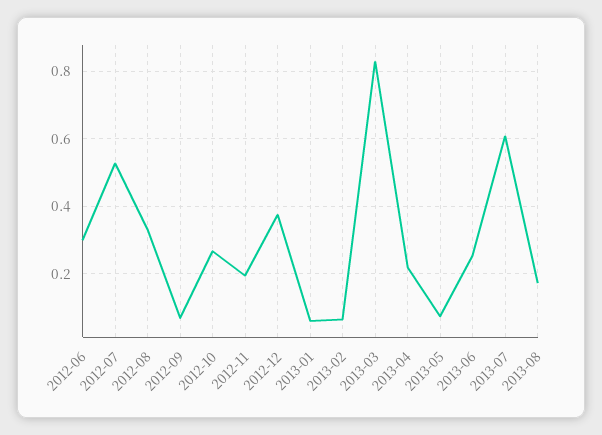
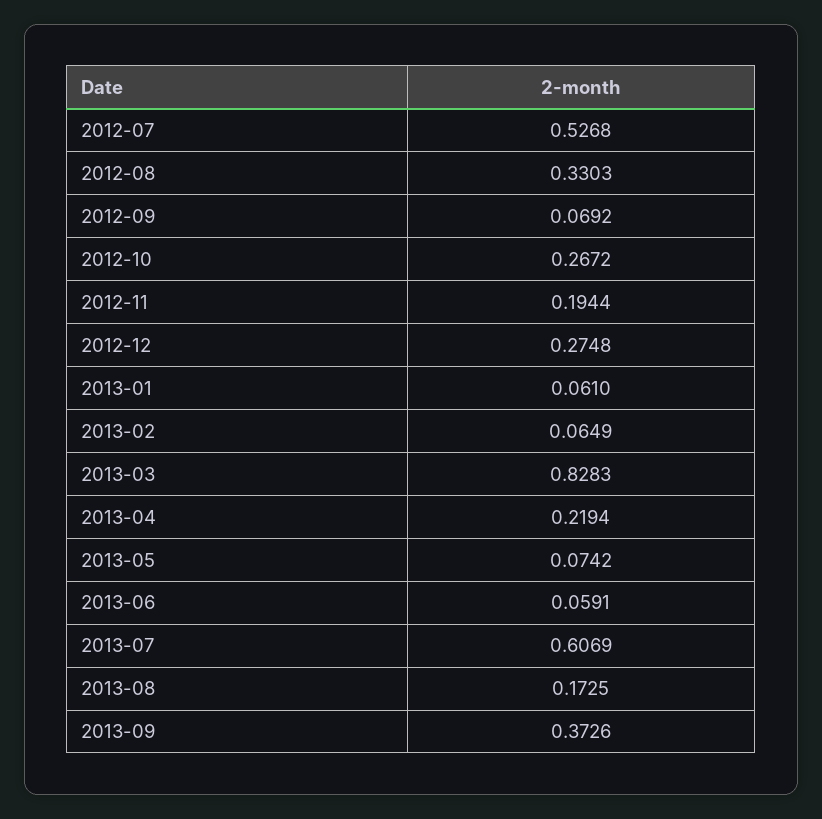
2012-06: 0.3 -> none
2012-12: 0.38 -> 0.2748
2013-06: 0.26 -> 0.0591
2013-09: none -> 0.3726

